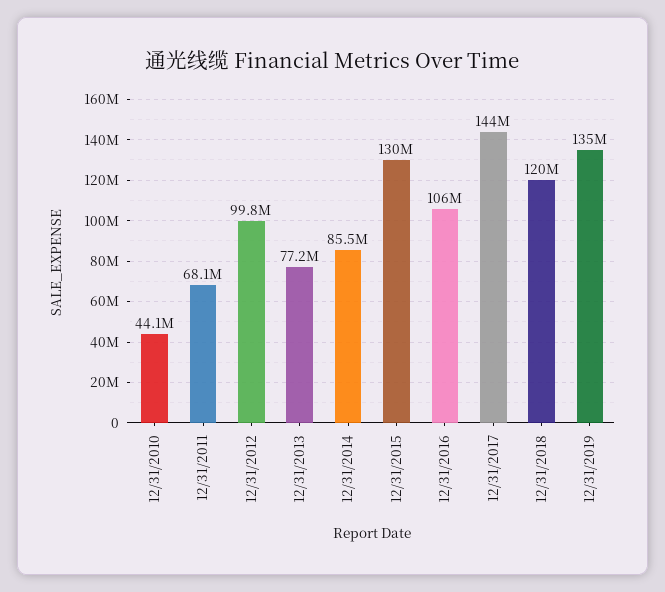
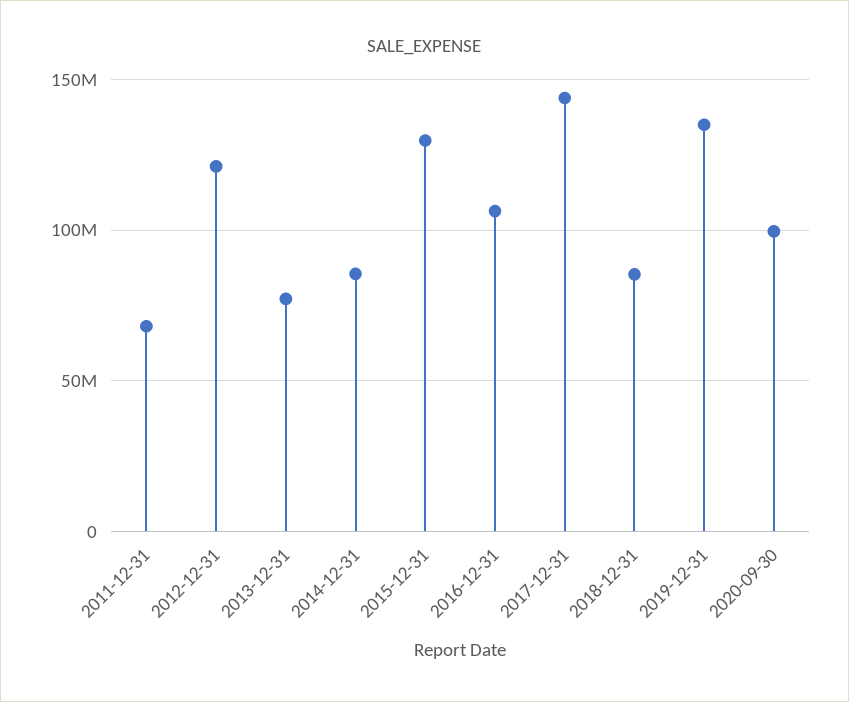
12/31/2010: 44100000 -> none
12/31/2012: 99800000 -> 120000000
12/31/2018: 120000000 -> 85000000
2020-09-30: none -> 100000000

